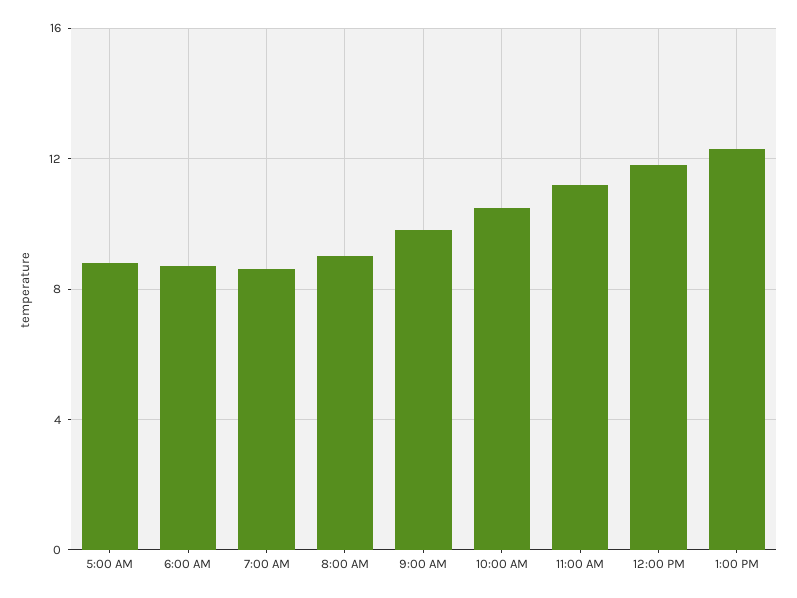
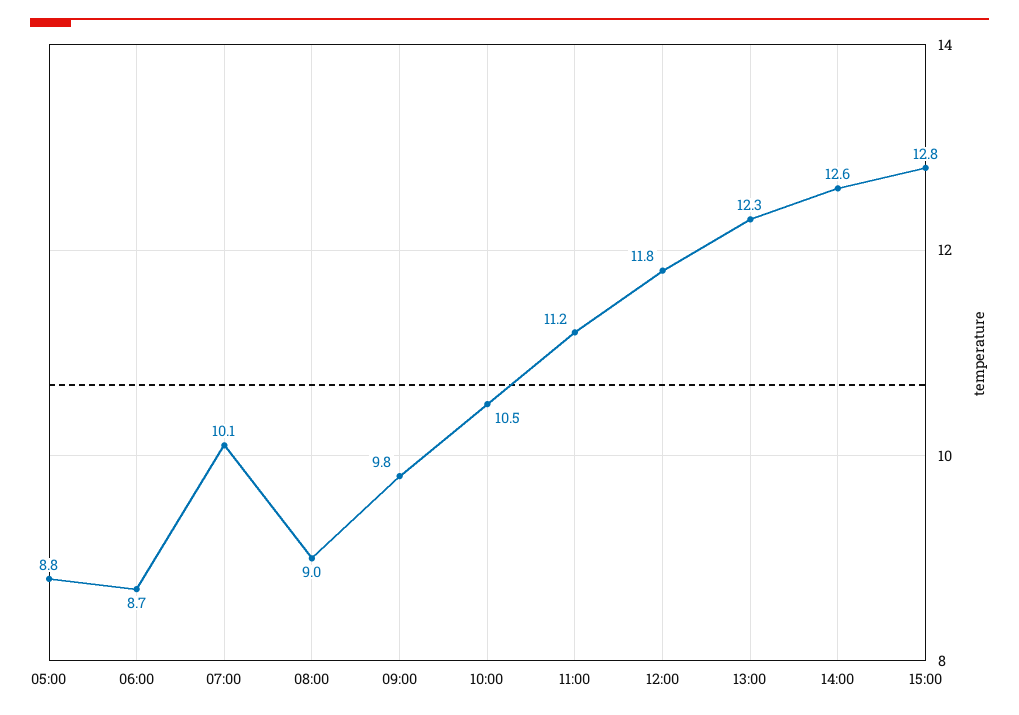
7:00 AM: 8.5 -> 10.1
14:00: none -> 12.6
15:00: none -> 12.8

